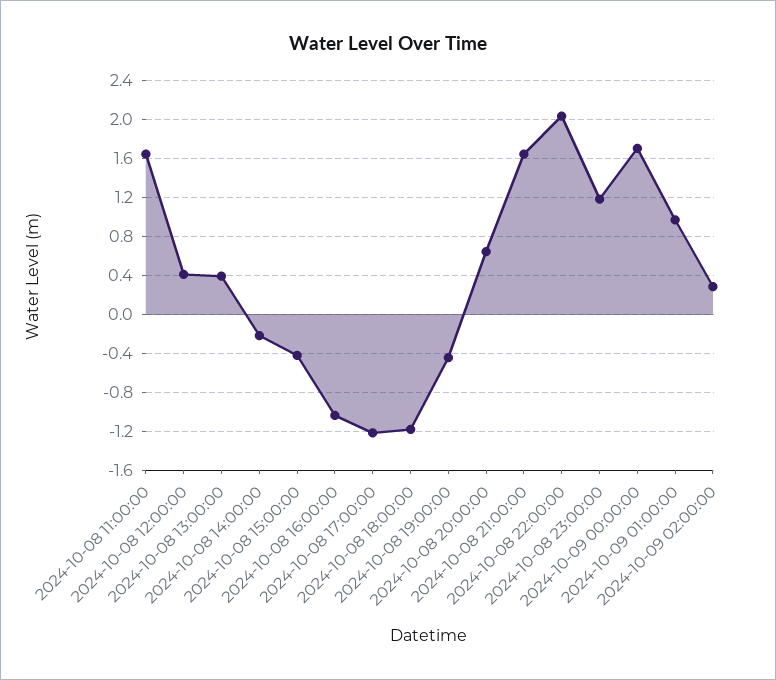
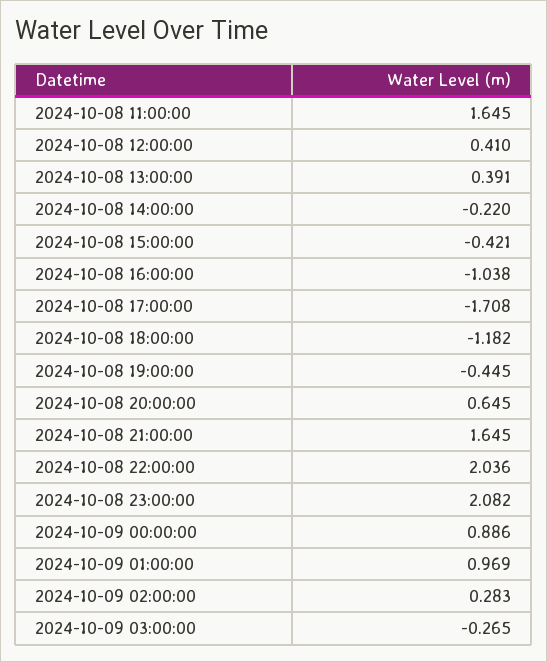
2024-10-08 17:00:00: -1.2 -> -1.708
2024-10-08 23:00:00: 1.2 -> 2.082
2024-10-09 00:00:00: 1.7 -> 0.886
2024-10-09 03:00:00: none -> -0.265

